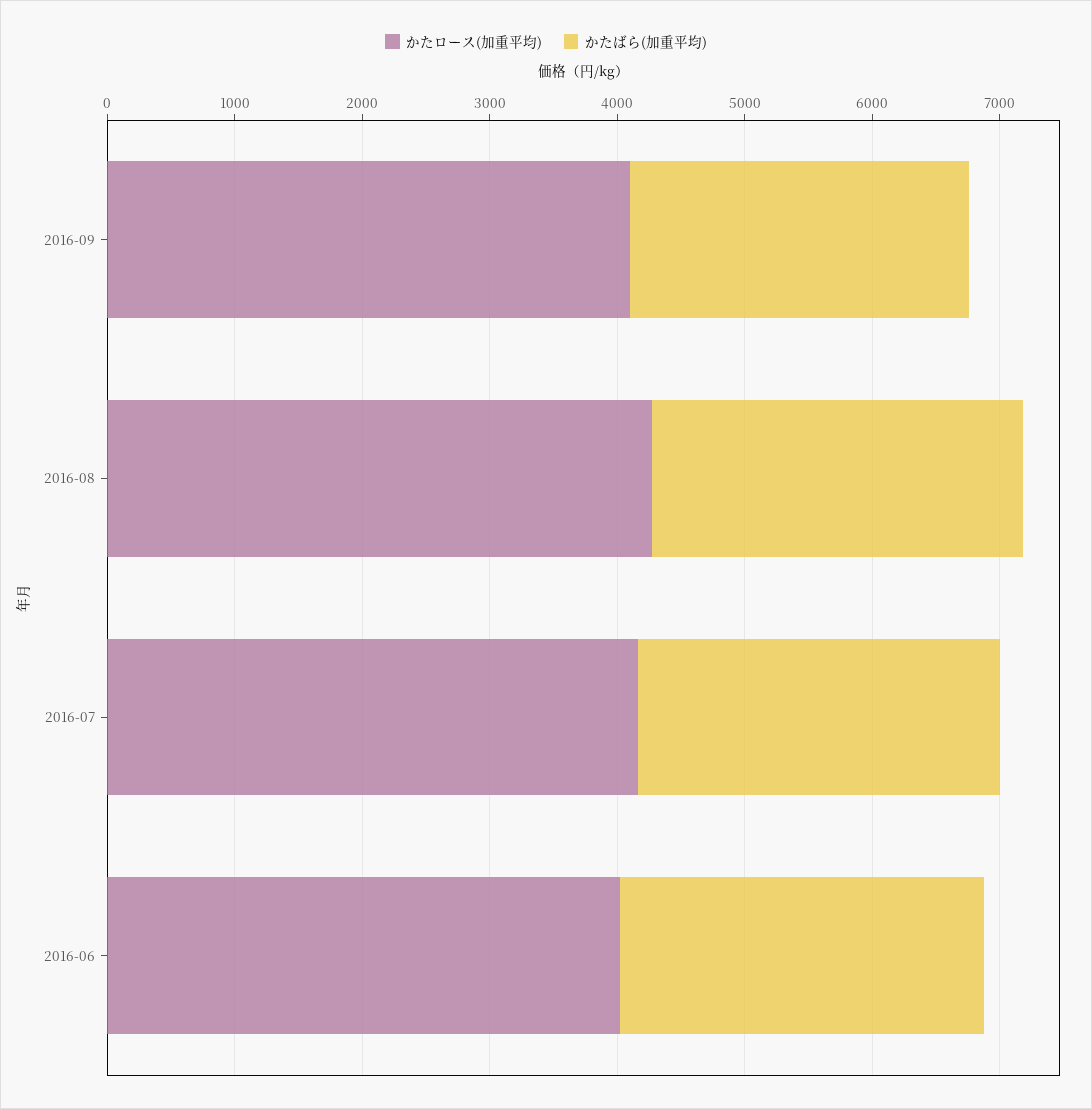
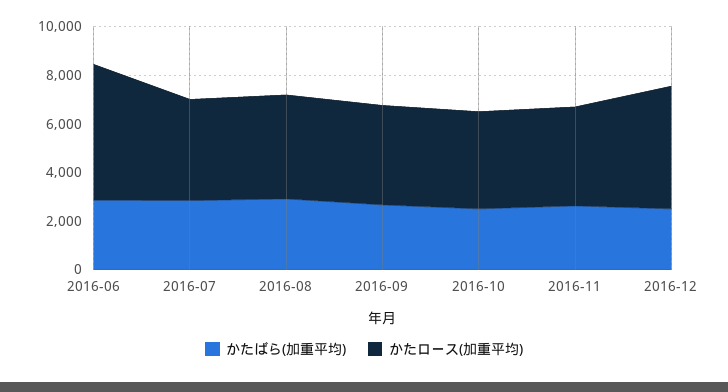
かたロース(加重平均), 2016-06: 4000 -> 5500
かたばら(加重平均), 2016-10: none -> 2500
かたロース(加重平均), 2016-10: none -> 4000
かたばら(加重平均), 2016-11: none -> 2500
かたロース(加重平均), 2016-11: none -> 4000
かたばら(加重平均), 2016-12: none -> 2500
かたロース(加重平均), 2016-12: none -> 5000

